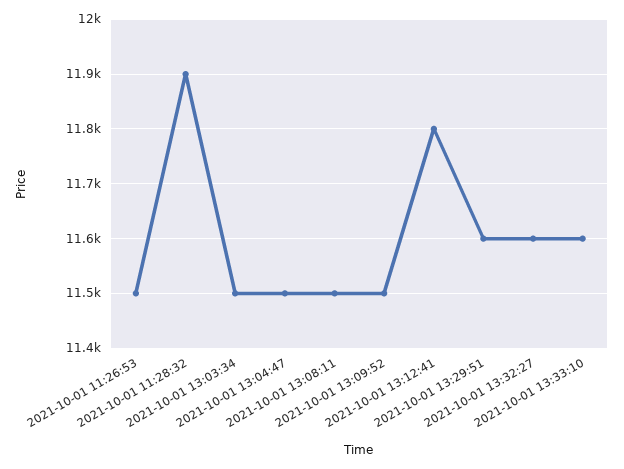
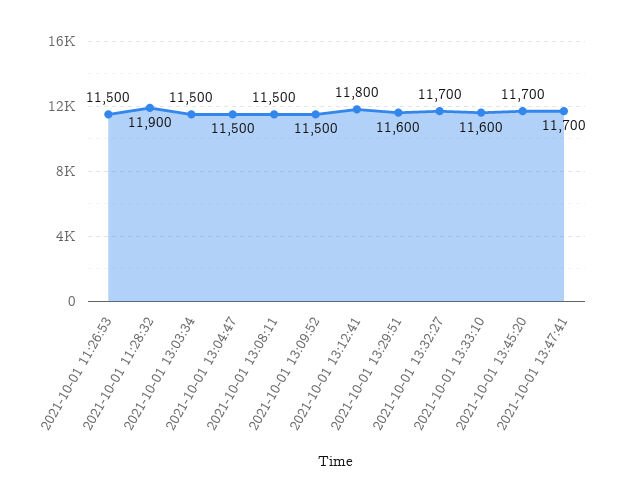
2021-10-01 13:32:27: 11600 -> 11700
2021-10-01 13:45:20: none -> 11700
2021-10-01 13:47:41: none -> 11700

